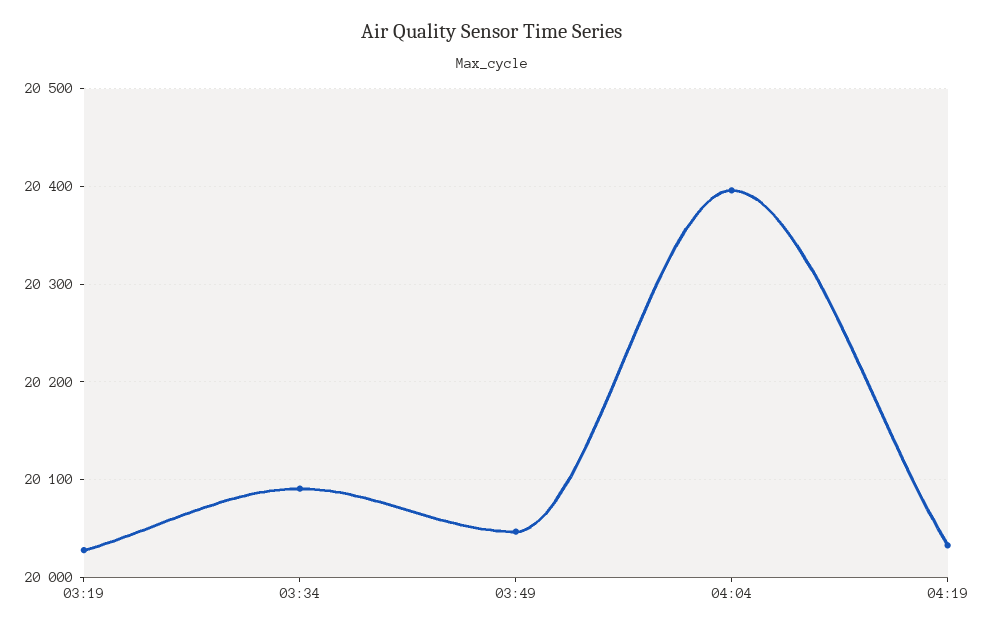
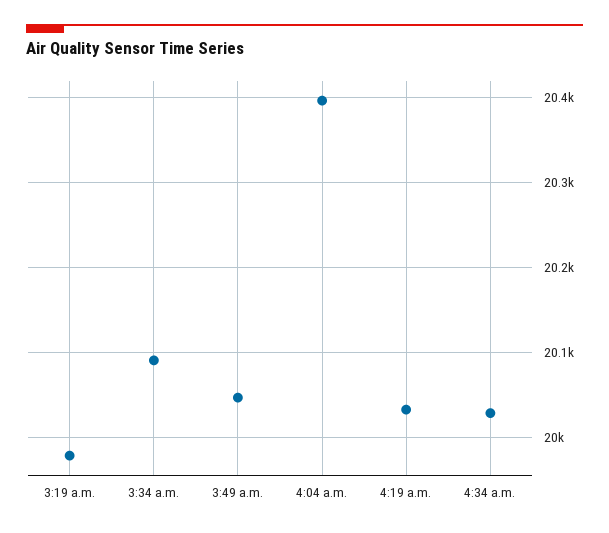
03:19: 20030 -> 19980
4:34 a.m.: none -> 20030

